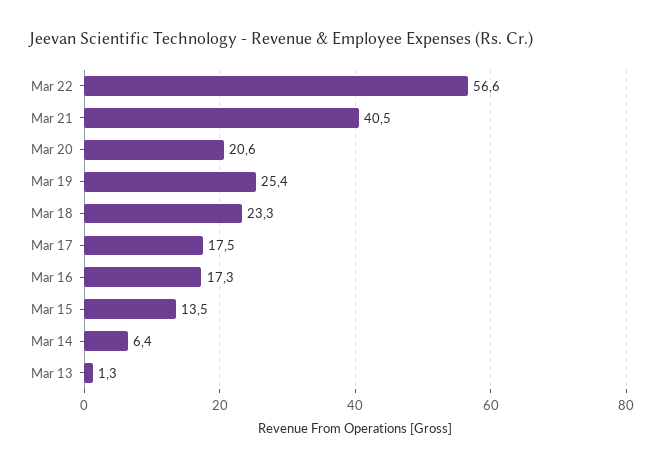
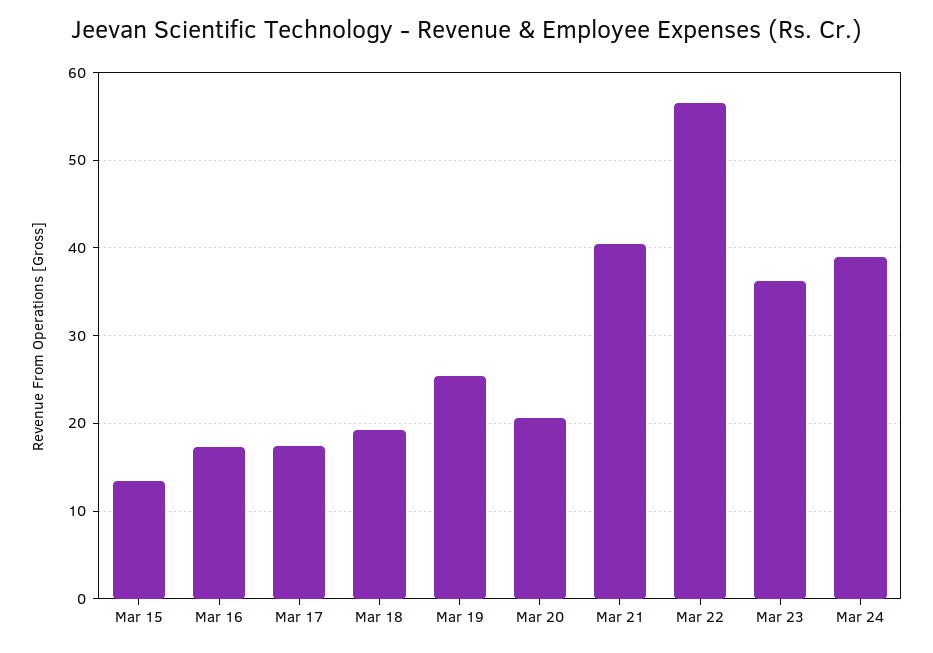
Mar 18: 23.3 -> 19
Mar 14: 6.4 -> none
Mar 13: 1.3 -> none
Mar 23: none -> 36
Mar 24: none -> 39

